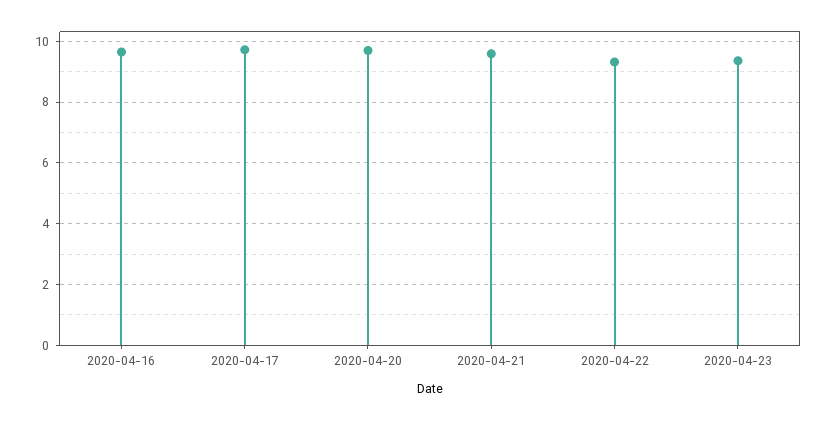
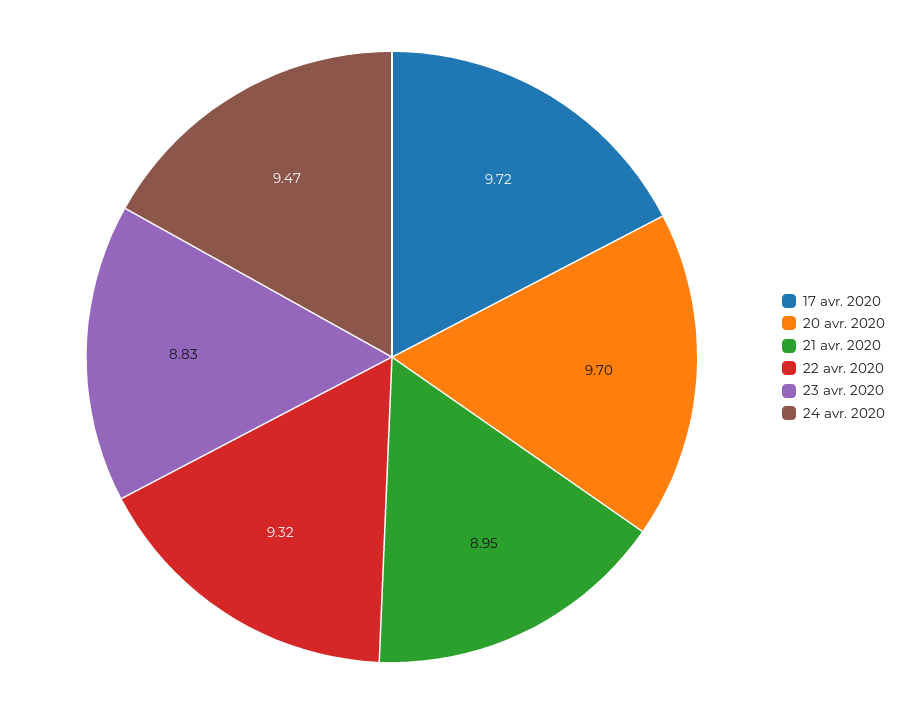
2020-04-16: 9.6 -> none
2020-04-21: 9.6 -> 8.95
2020-04-23: 9.4 -> 8.83
24 avr. 2020: none -> 9.47

